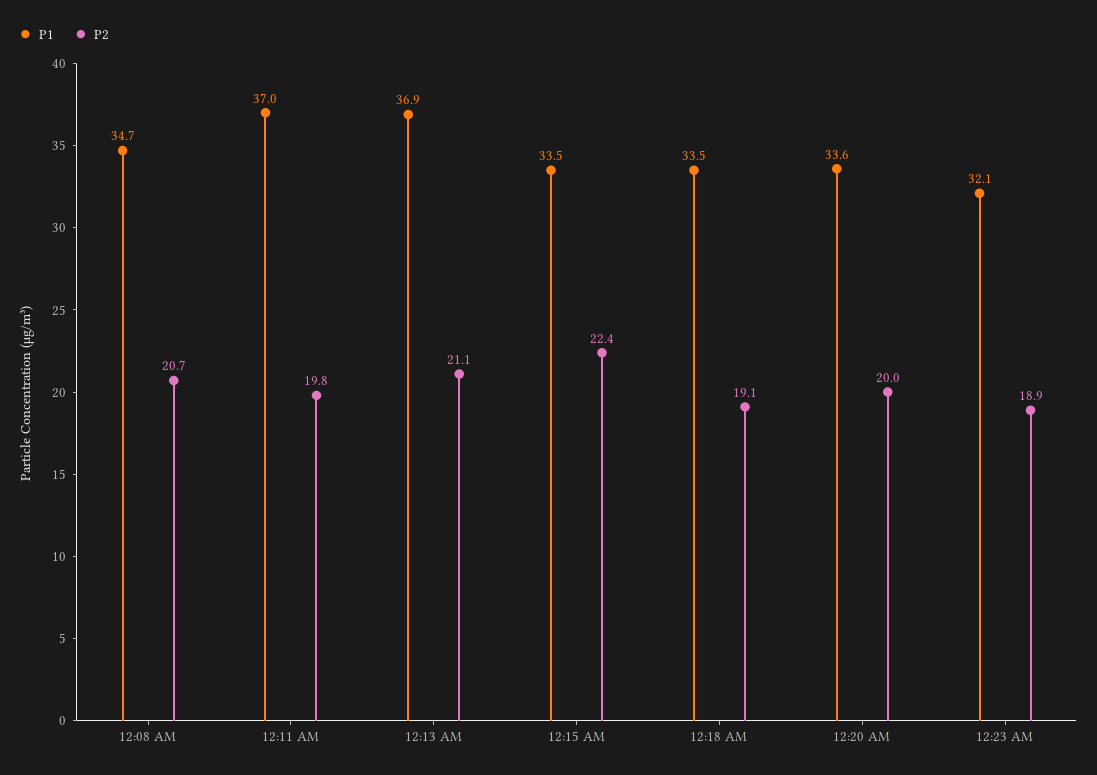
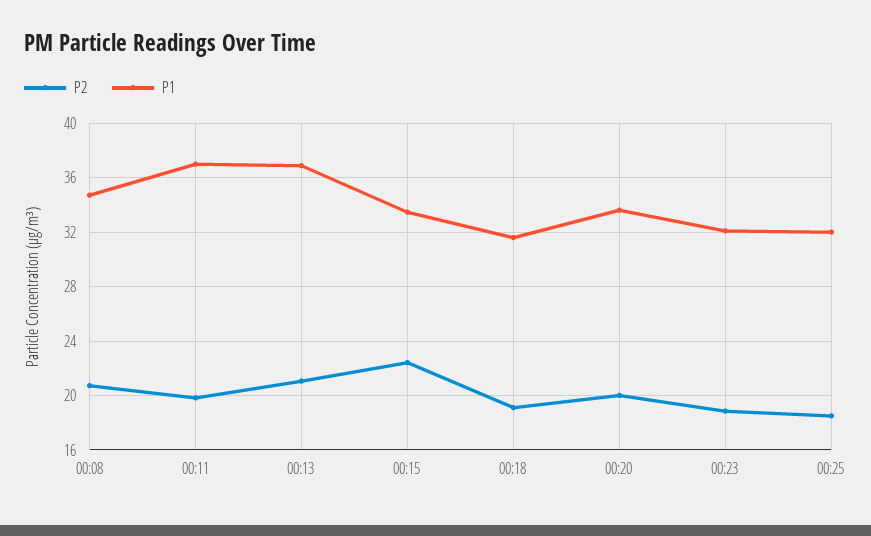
P1, 12:18 AM: 33.5 -> 31.5
P2, 00:25: none -> 18.5
P1, 00:25: none -> 32

